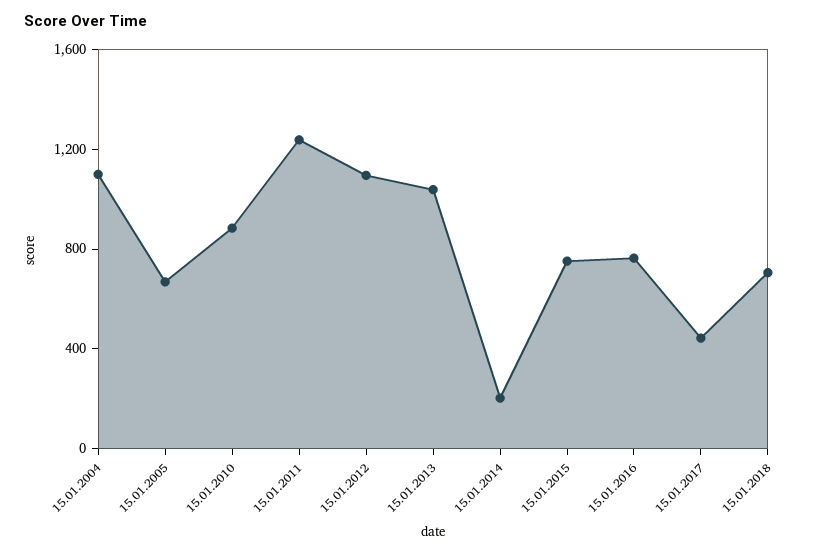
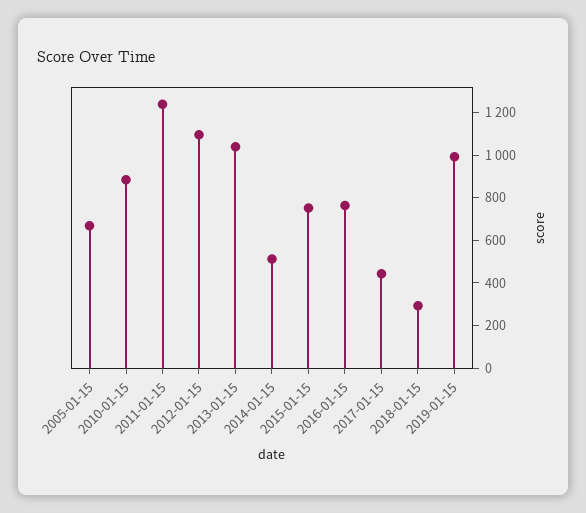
15.01.2004: 1100 -> none
15.01.2014: 200 -> 500
15.01.2018: 700 -> 300
2019-01-15: none -> 1000

